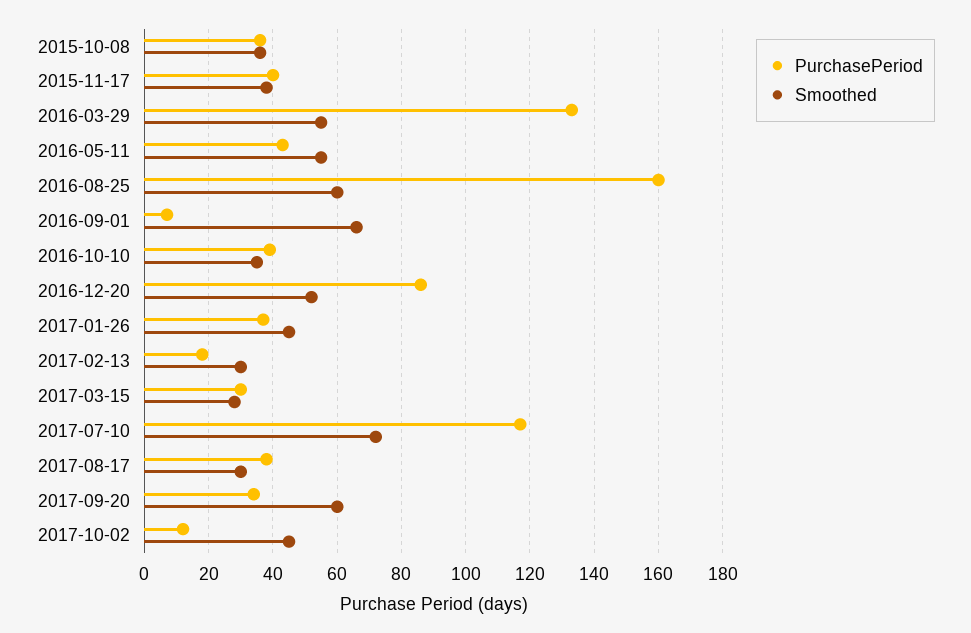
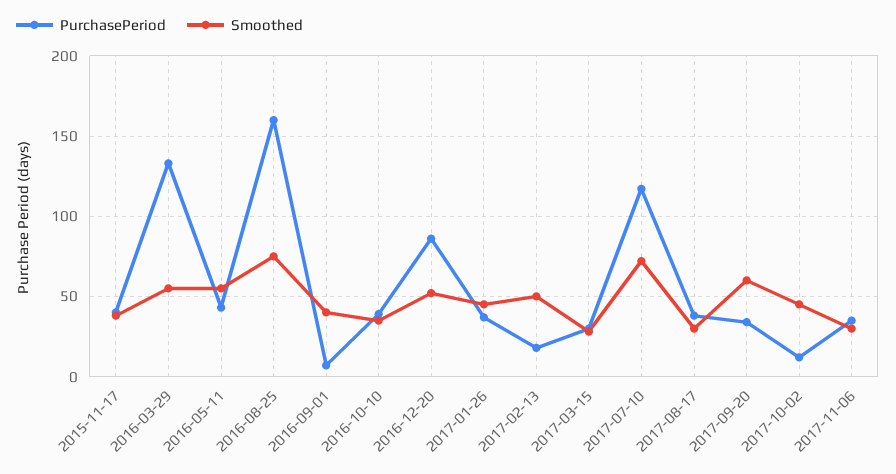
PurchasePeriod, 2015-10-08: 35 -> none
Smoothed, 2015-10-08: 35 -> none
Smoothed, 2016-08-25: 60 -> 75
Smoothed, 2016-09-01: 65 -> 40
Smoothed, 2017-02-13: 30 -> 50
PurchasePeriod, 2017-11-06: none -> 35
Smoothed, 2017-11-06: none -> 30

